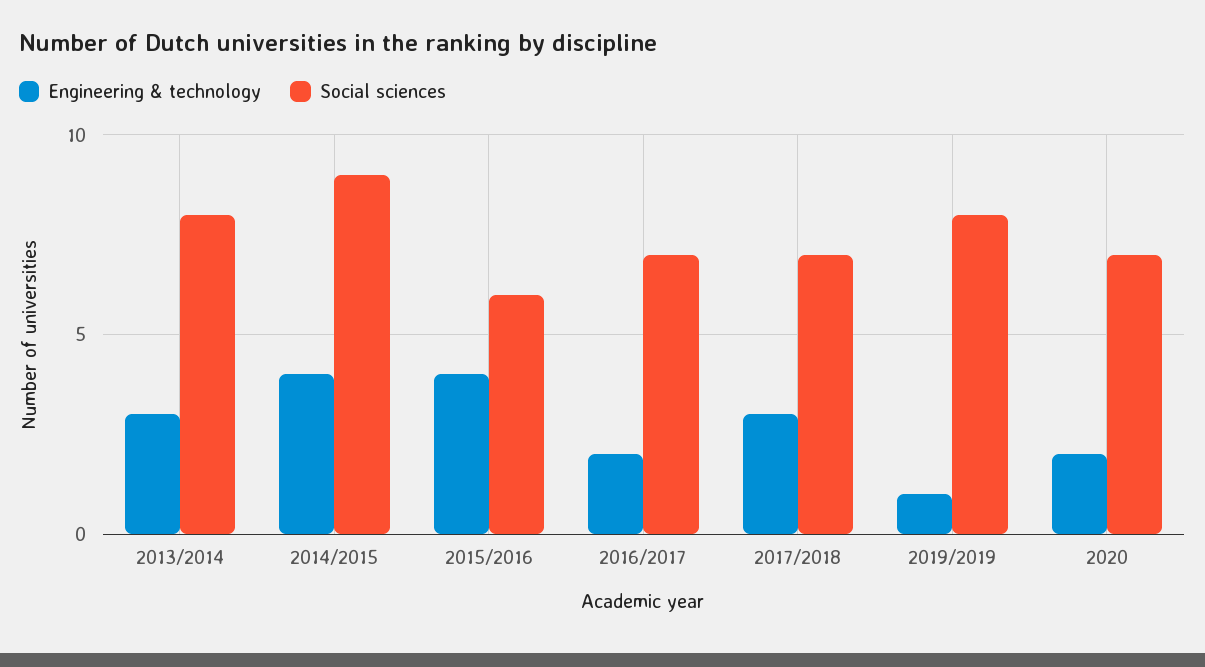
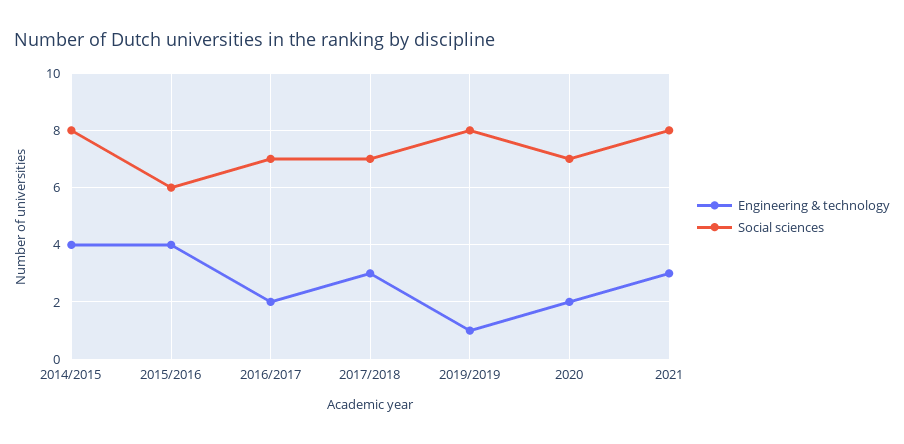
Engineering & technology, 2013/2014: 3 -> none
Social sciences, 2013/2014: 8 -> none
Social sciences, 2014/2015: 9 -> 8
Engineering & technology, 2021: none -> 3
Social sciences, 2021: none -> 8

